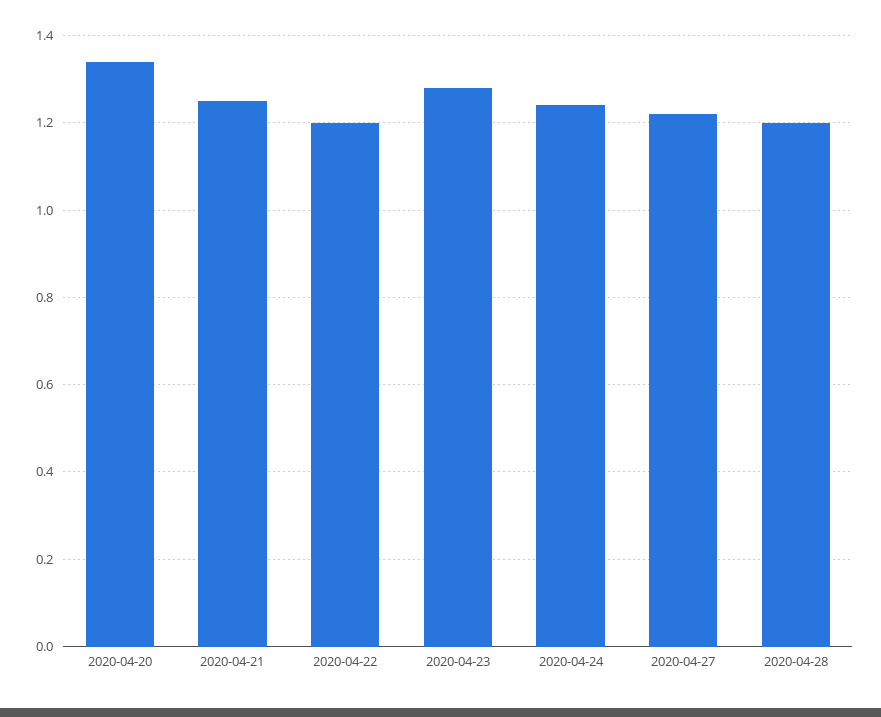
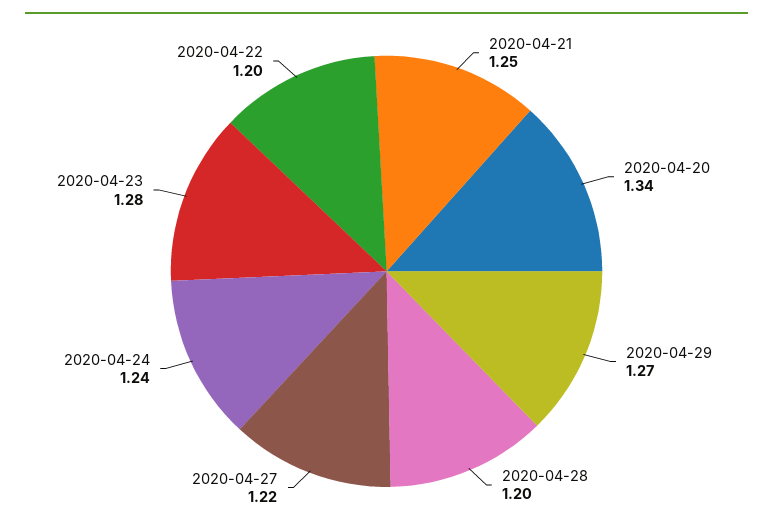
2020-04-29: none -> 1.27

